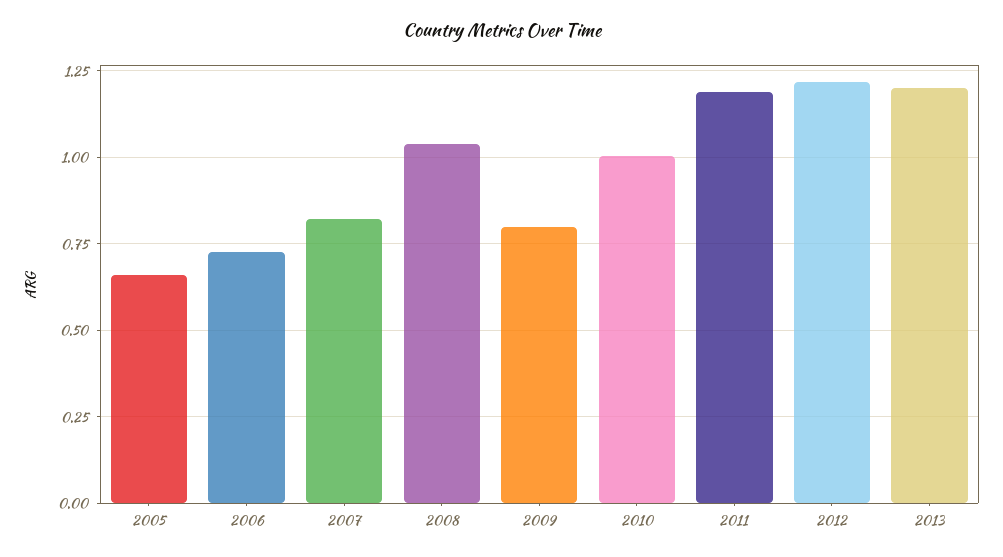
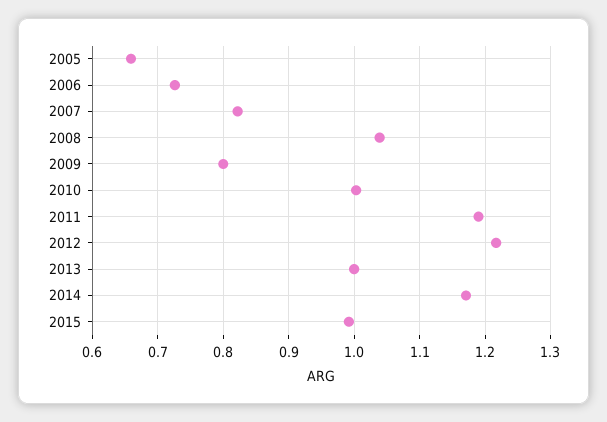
2013: 1.2 -> 1
2014: none -> 1.17
2015: none -> 0.99

